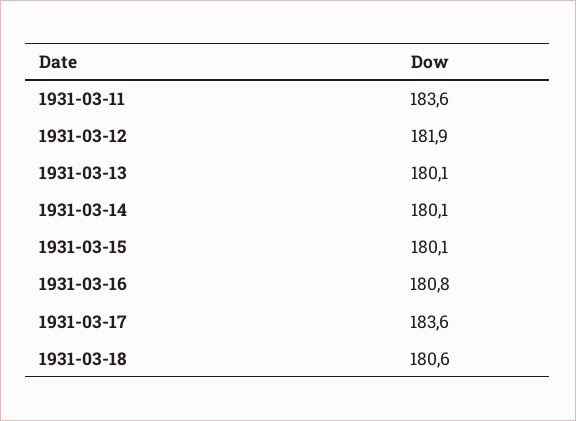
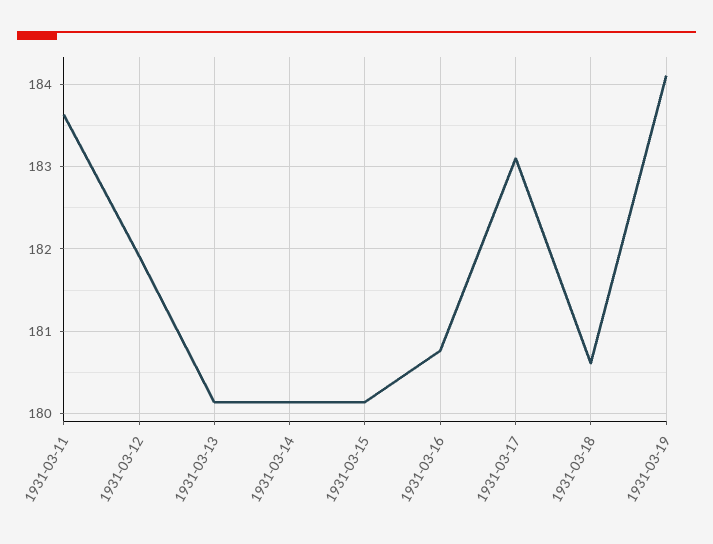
1931-03-17: 183.6 -> 183.1
1931-03-19: none -> 184.1

